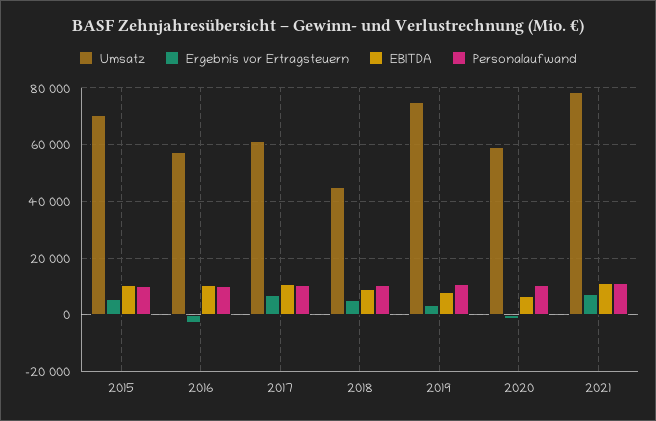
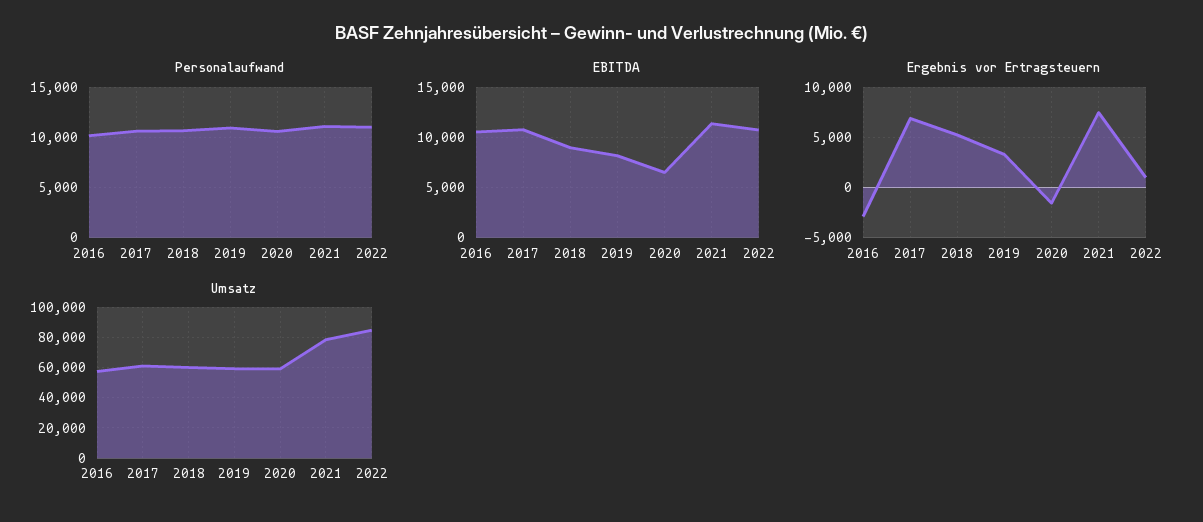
Umsatz, 2015: 70000 -> none
Ergebnis vor Ertragsteuern, 2015: 5000 -> none
EBITDA, 2015: 10000 -> none
Personalaufwand, 2015: 10000 -> none
Umsatz, 2018: 45000 -> 60000
Umsatz, 2019: 75000 -> 60000
Personalaufwand, 2022: none -> 11000
EBITDA, 2022: none -> 11000
Ergebnis vor Ertragsteuern, 2022: none -> 1000
Umsatz, 2022: none -> 85000

